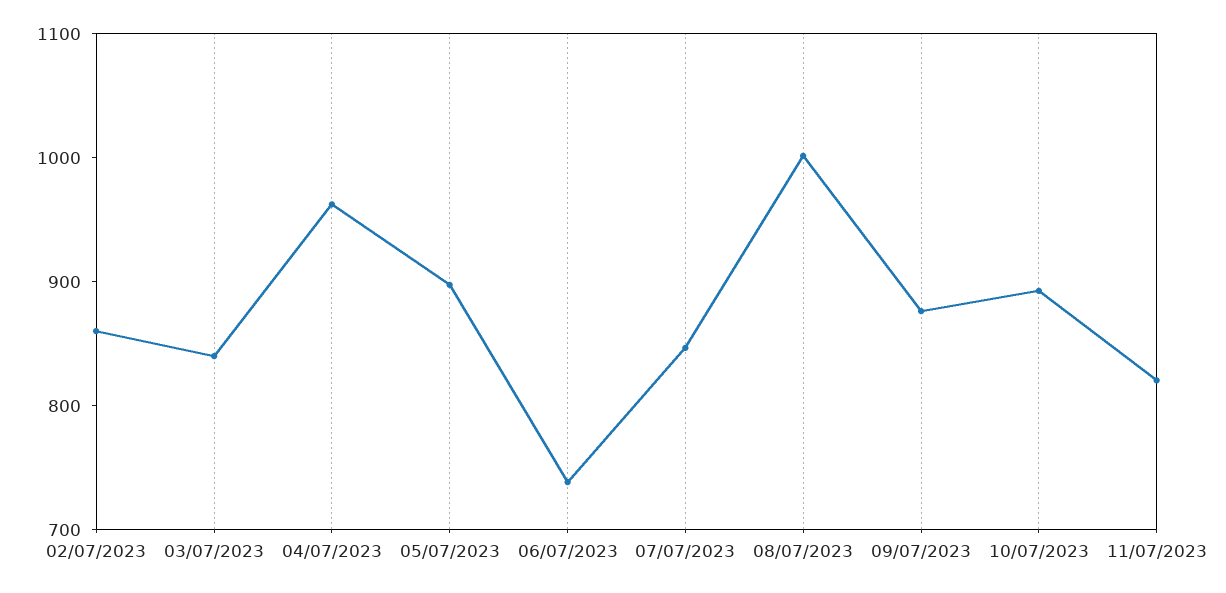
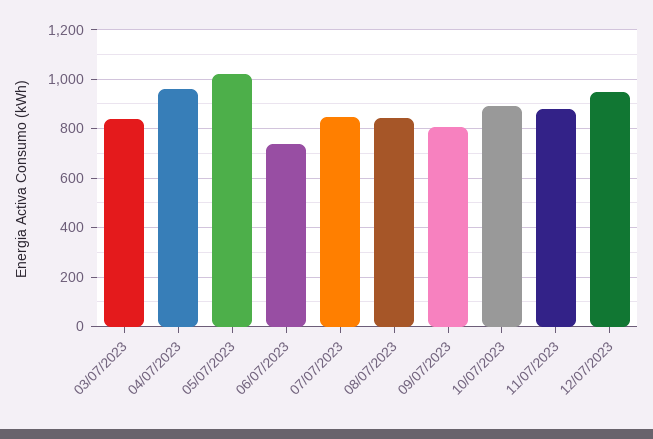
02/07/2023: 860 -> none
05/07/2023: 900 -> 1025
08/07/2023: 1000 -> 850
09/07/2023: 880 -> 800
11/07/2023: 820 -> 875
12/07/2023: none -> 950

